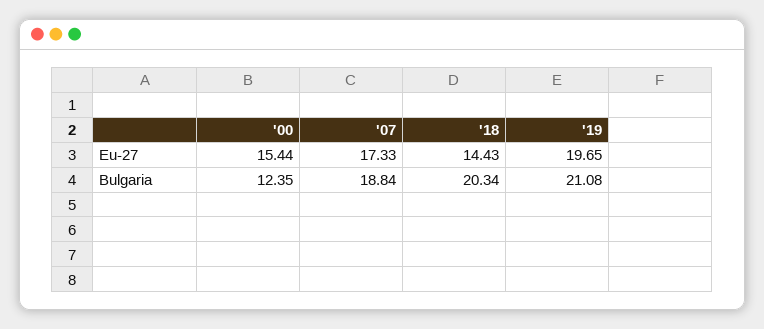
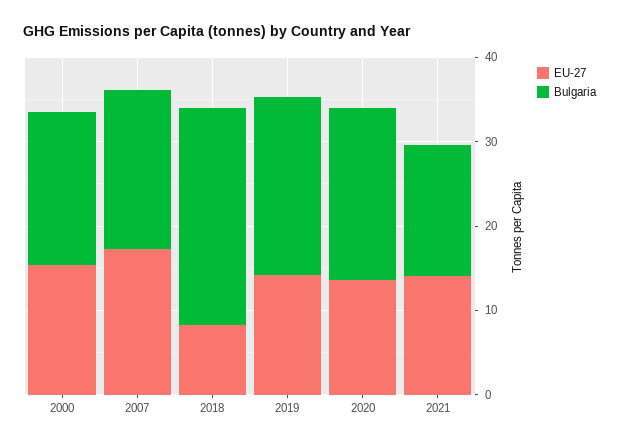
Eu-27, '18: 14.43 -> 8
Eu-27, '19: 19.65 -> 14
Bulgaria, '00: 12.35 -> 18
Bulgaria, '18: 20.34 -> 26
Eu-27, 2020: none -> 14
Bulgaria, 2020: none -> 20
Eu-27, 2021: none -> 14
Bulgaria, 2021: none -> 16

